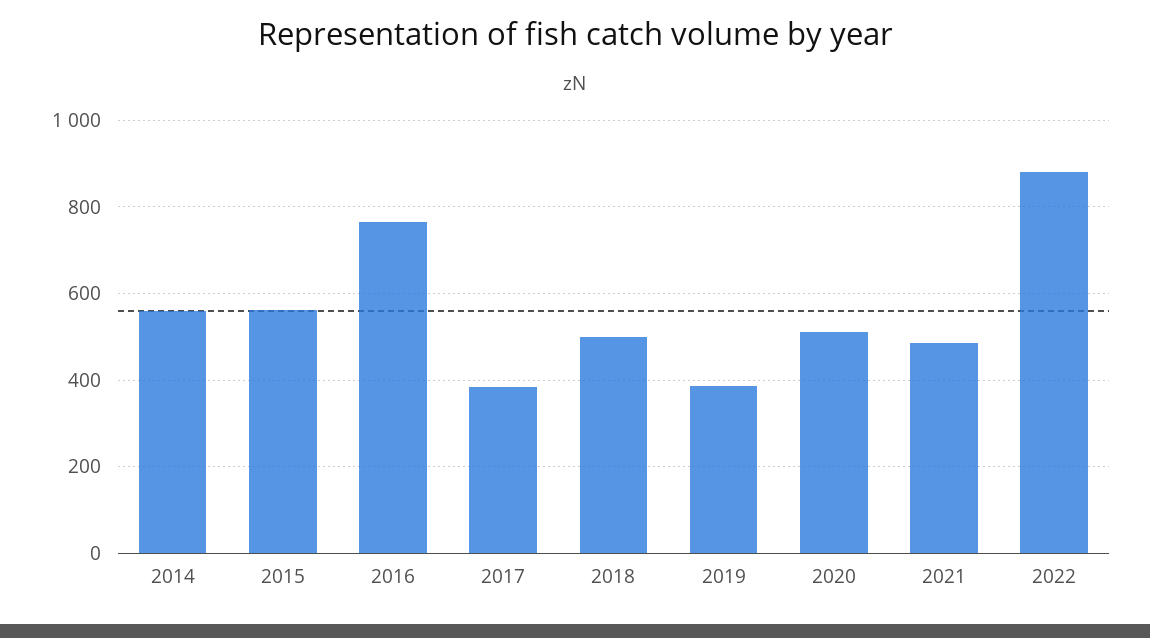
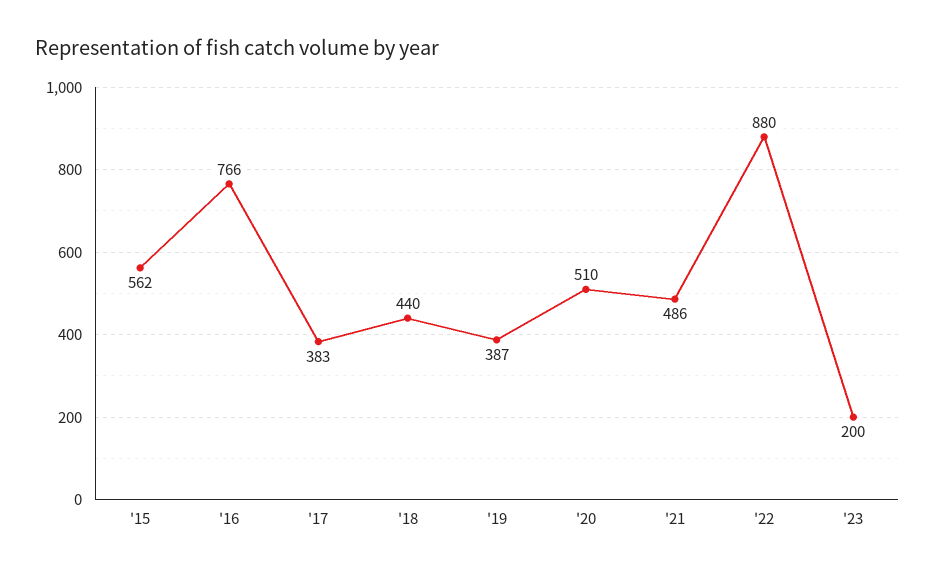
2014: 560 -> none
2018: 500 -> 440
'23: none -> 200

